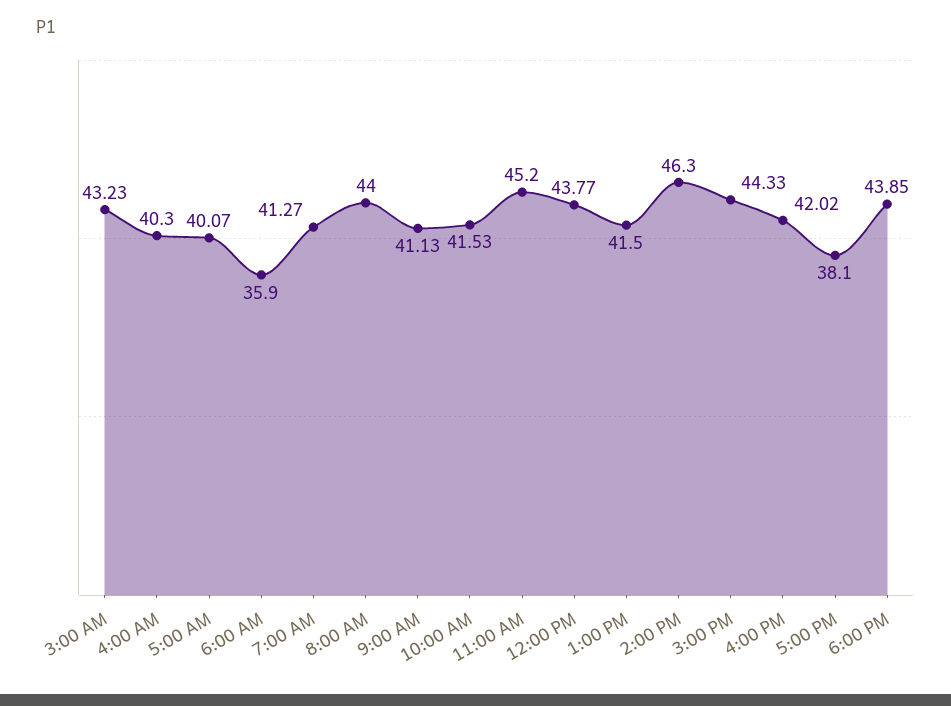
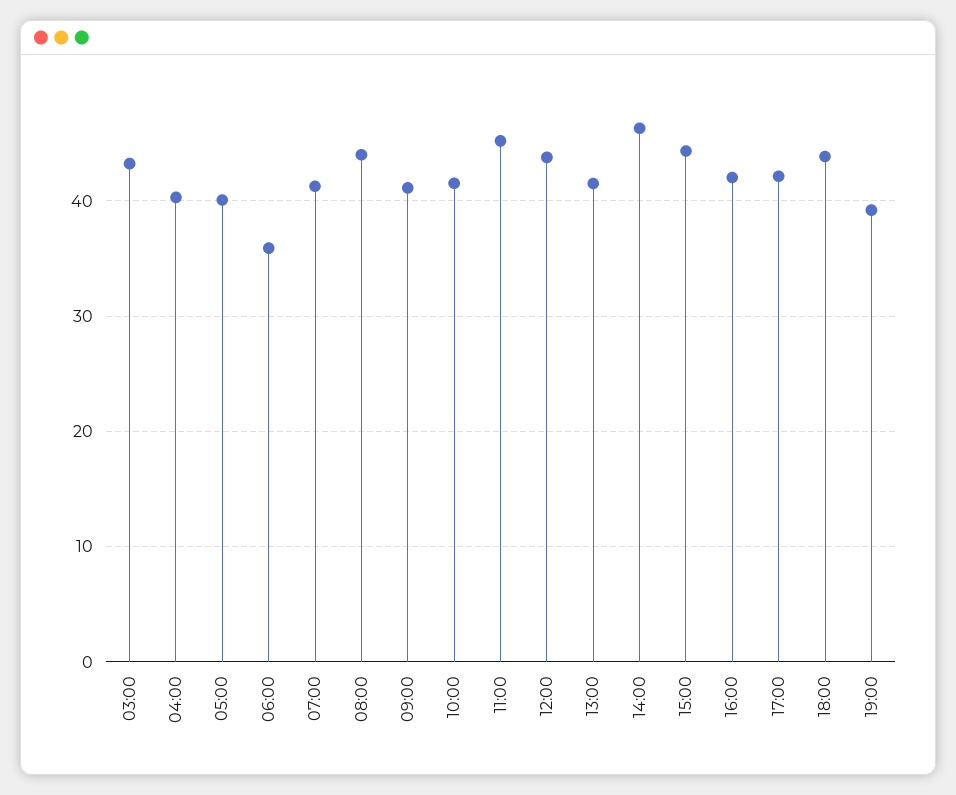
5:00 PM: 38.1 -> 42
19:00: none -> 39

